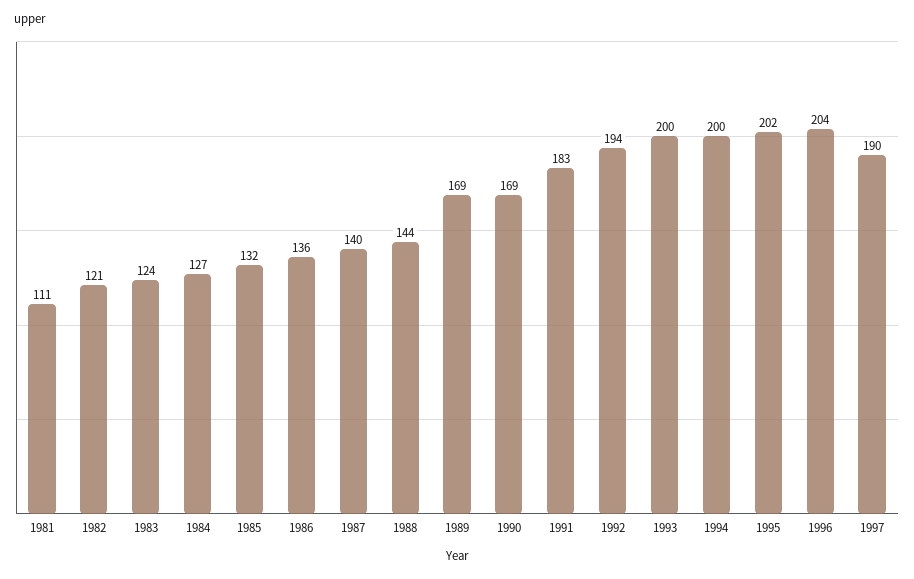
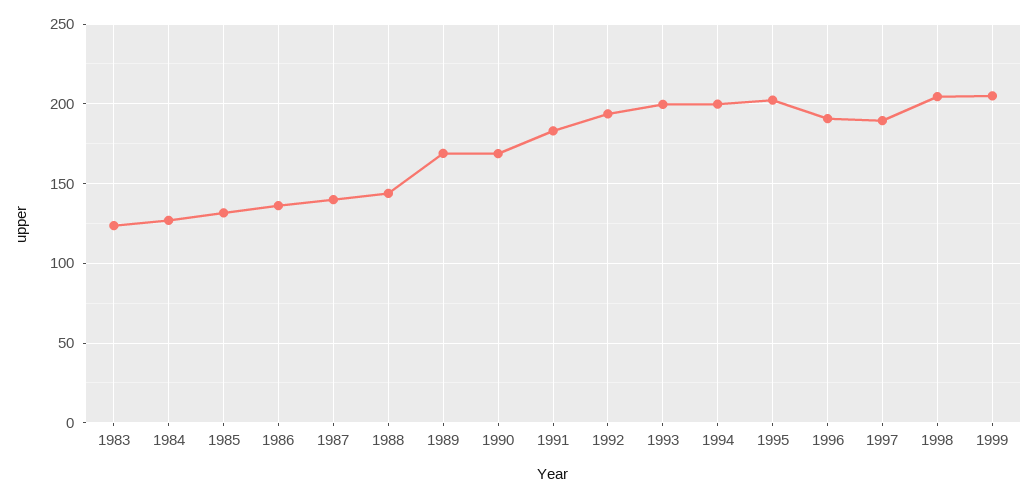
1981: 111 -> none
1982: 121 -> none
1996: 204 -> 190
1998: none -> 205
1999: none -> 205

